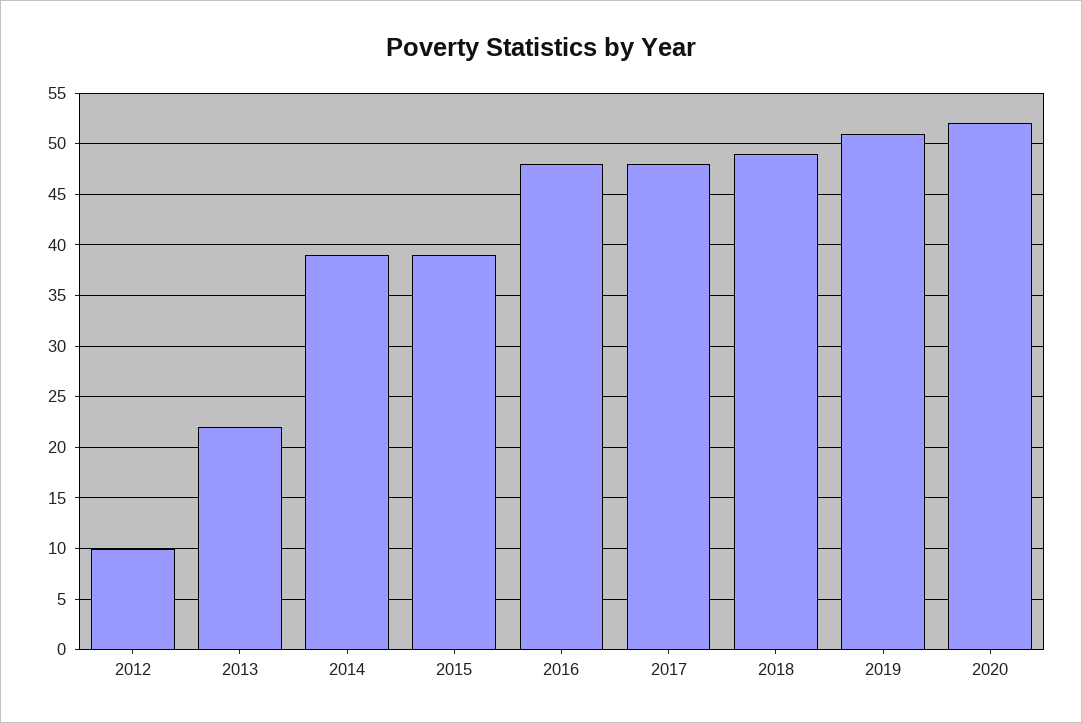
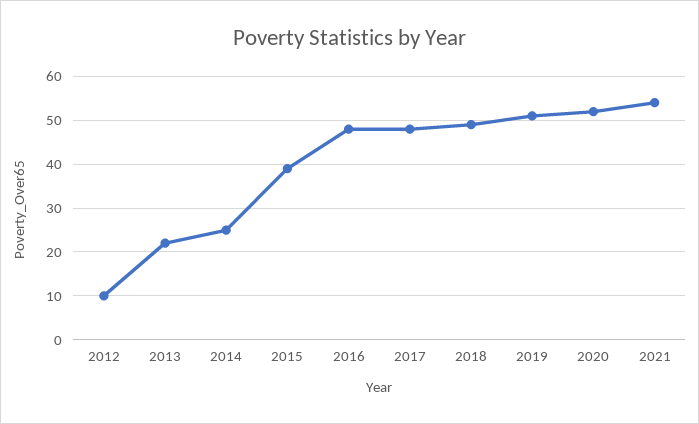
2014: 39 -> 25
2021: none -> 55

